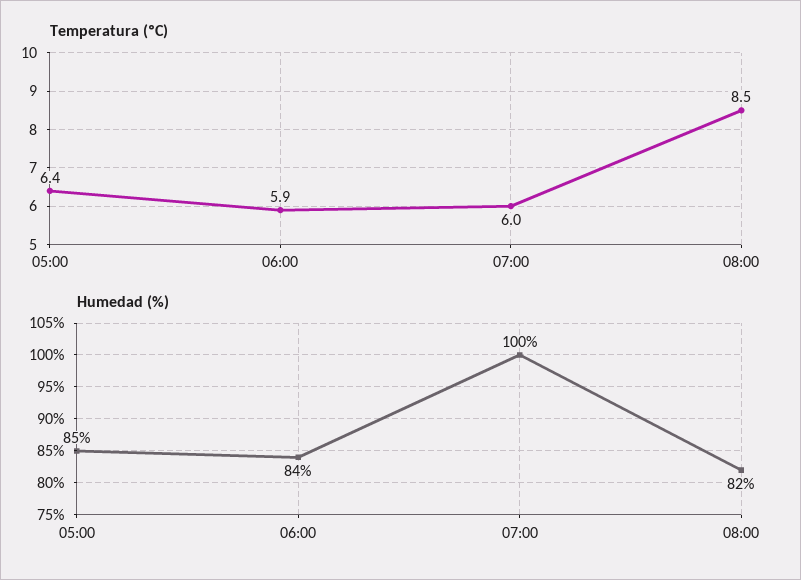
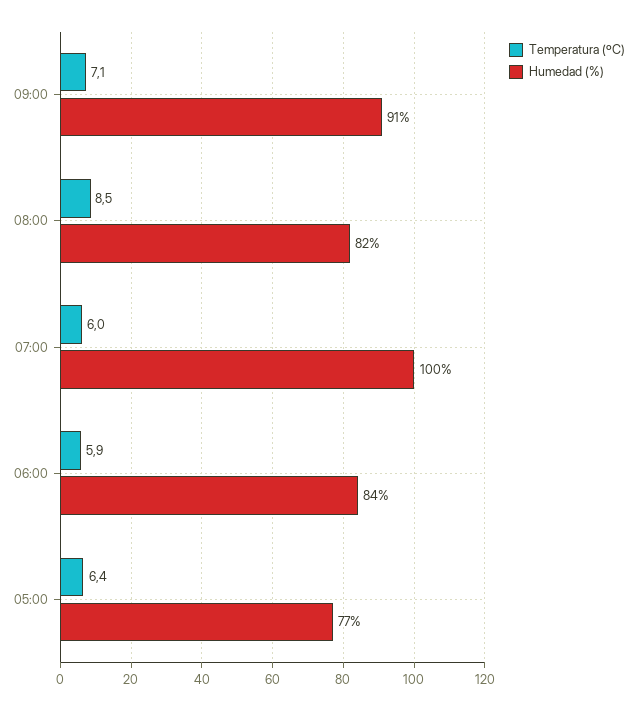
Humedad (%), 05:00: 85 -> 77
Temperatura (ºC), 09:00: none -> 7.1
Humedad (%), 09:00: none -> 91

